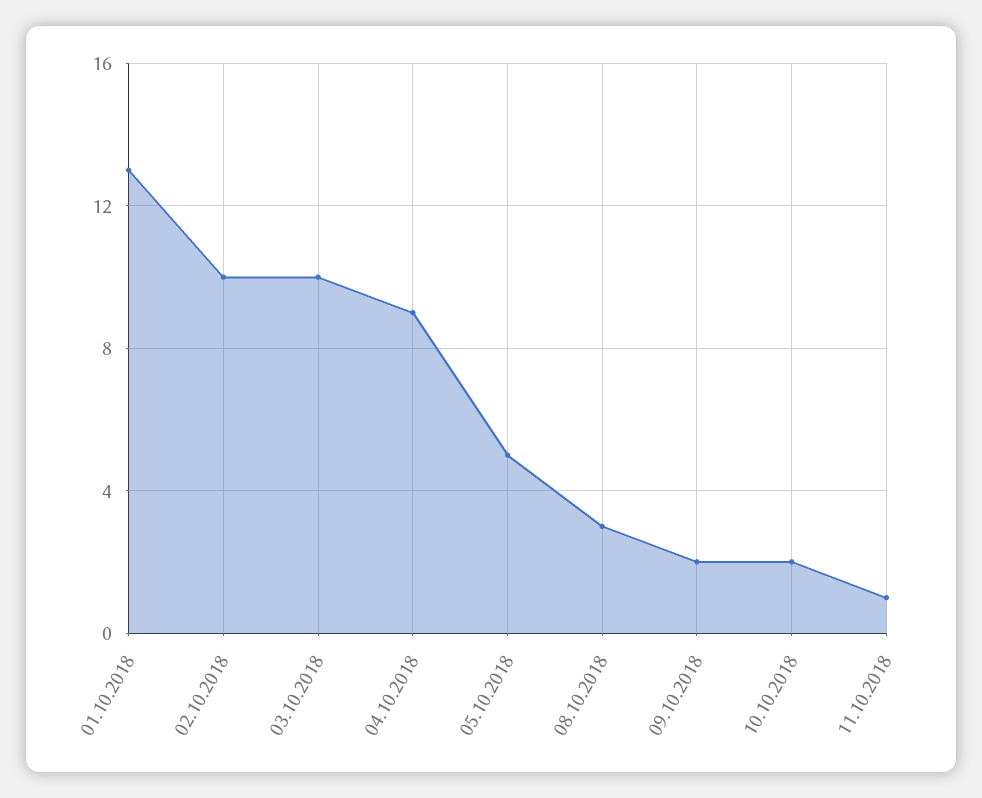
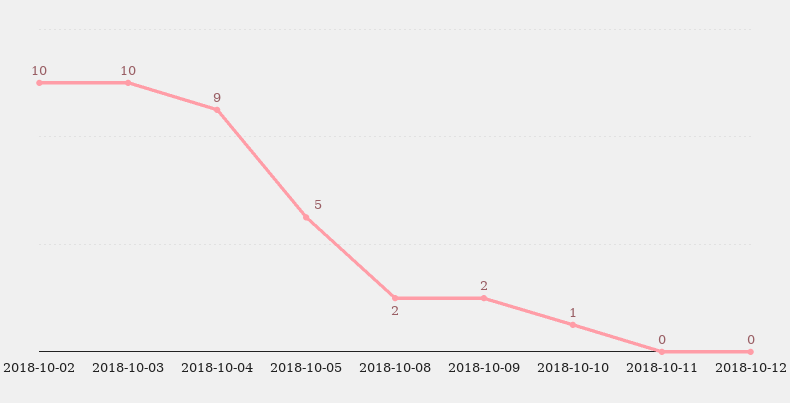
01.10.2018: 13 -> none
08.10.2018: 3 -> 2
10.10.2018: 2 -> 1
11.10.2018: 1 -> 0
2018-10-12: none -> 0

